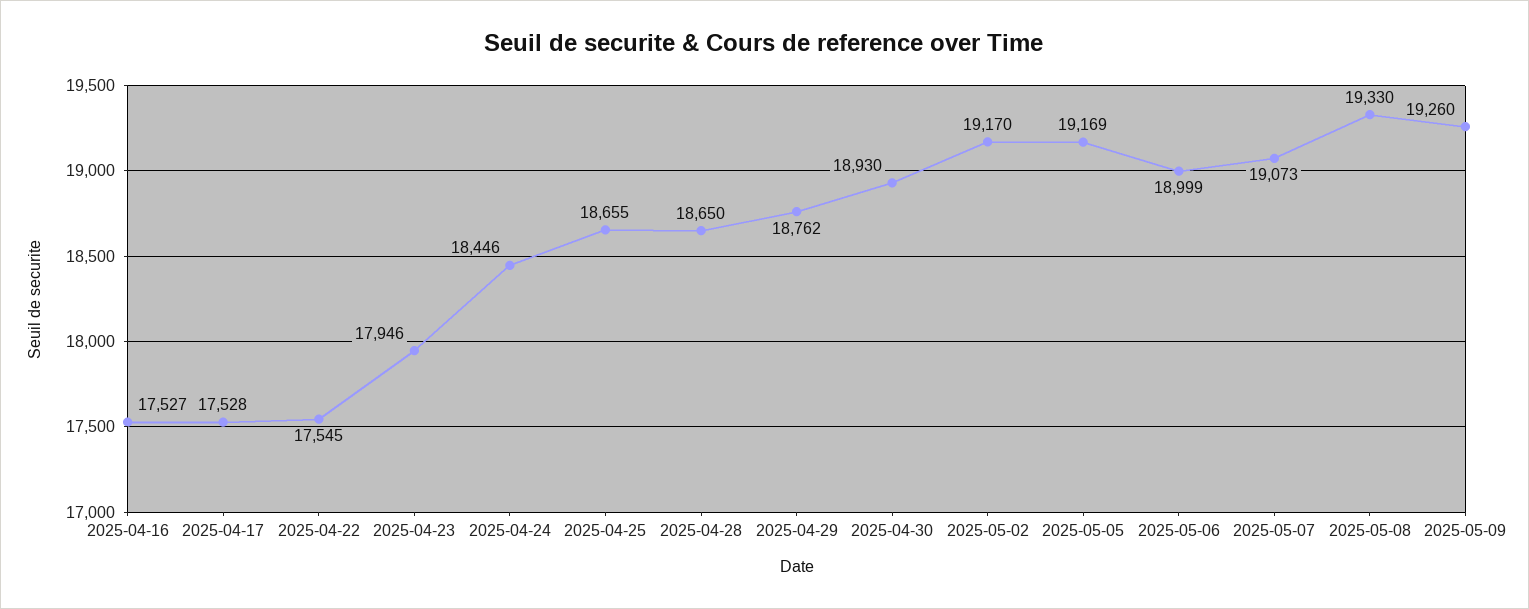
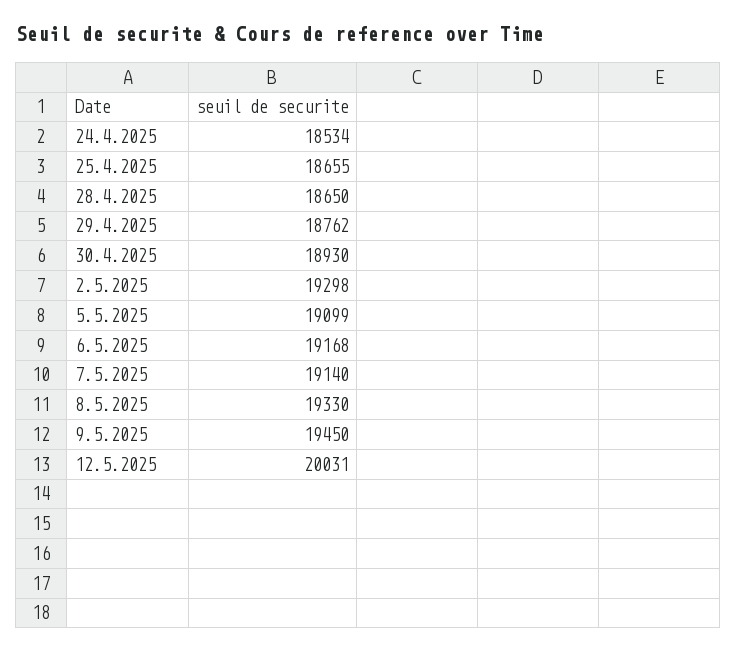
2025-04-16: 17527 -> none
2025-04-17: 17528 -> none
2025-04-22: 17545 -> none
2025-04-23: 17946 -> none
2025-04-24: 18446 -> 18534
2025-05-02: 19170 -> 19298
2025-05-05: 19169 -> 19099
2025-05-06: 18999 -> 19168
2025-05-07: 19073 -> 19140
2025-05-09: 19260 -> 19450
12.5.2025: none -> 20031

